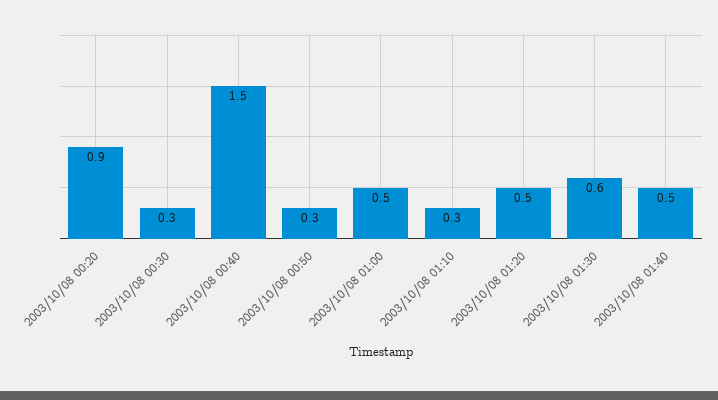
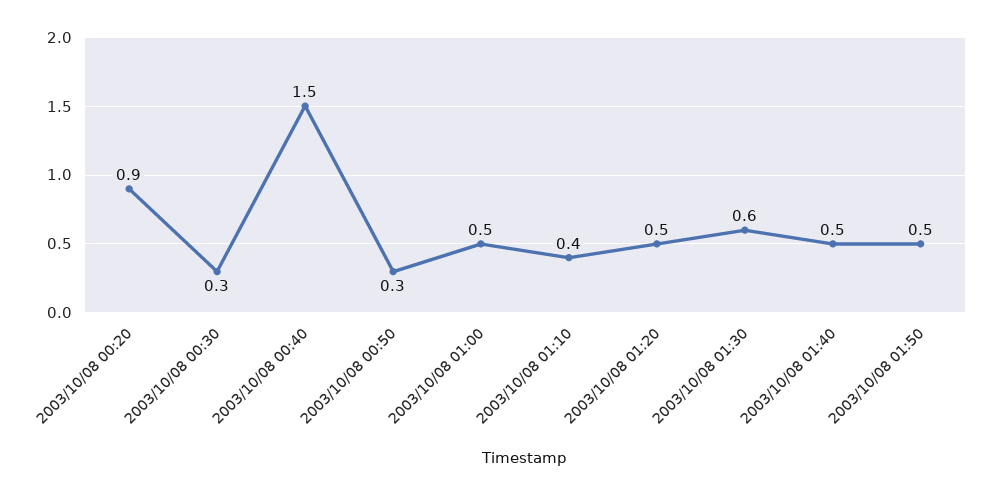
2003/10/08 01:10: 0.3 -> 0.4
2003/10/08 01:50: none -> 0.5

